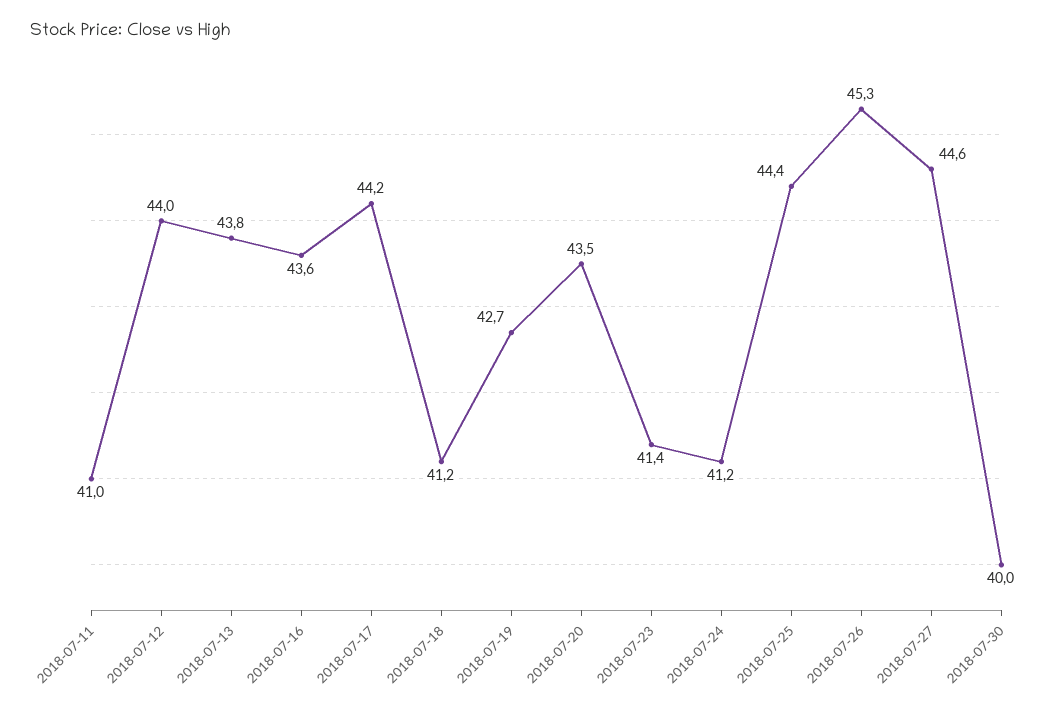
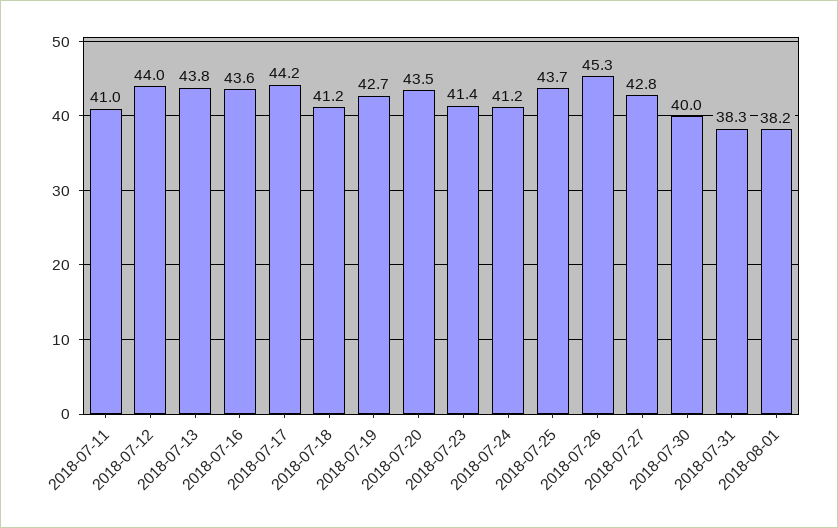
2018-07-25: 44.4 -> 43.7
2018-07-27: 44.6 -> 42.8
2018-07-31: none -> 38.3
2018-08-01: none -> 38.2

